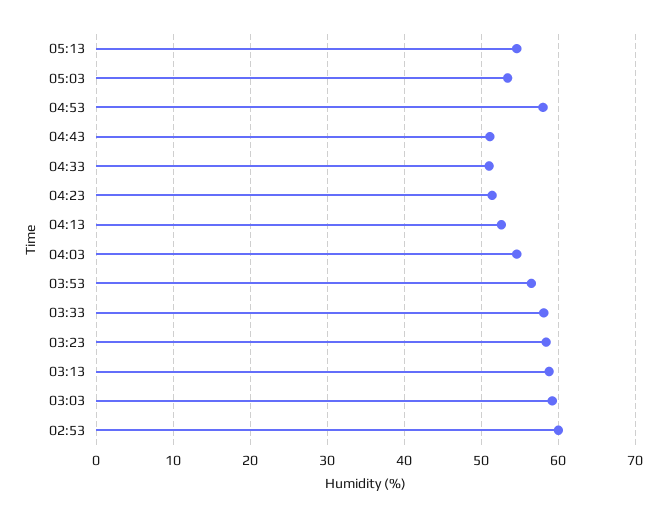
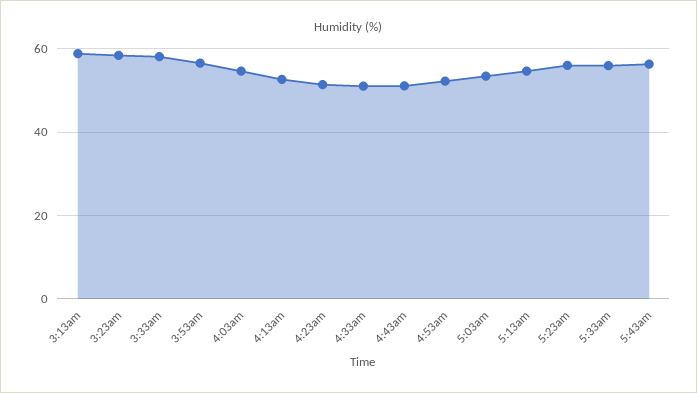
04:53: 58 -> 52
03:03: 59 -> none
02:53: 60 -> none
5:23am: none -> 56
5:33am: none -> 56
5:43am: none -> 56

